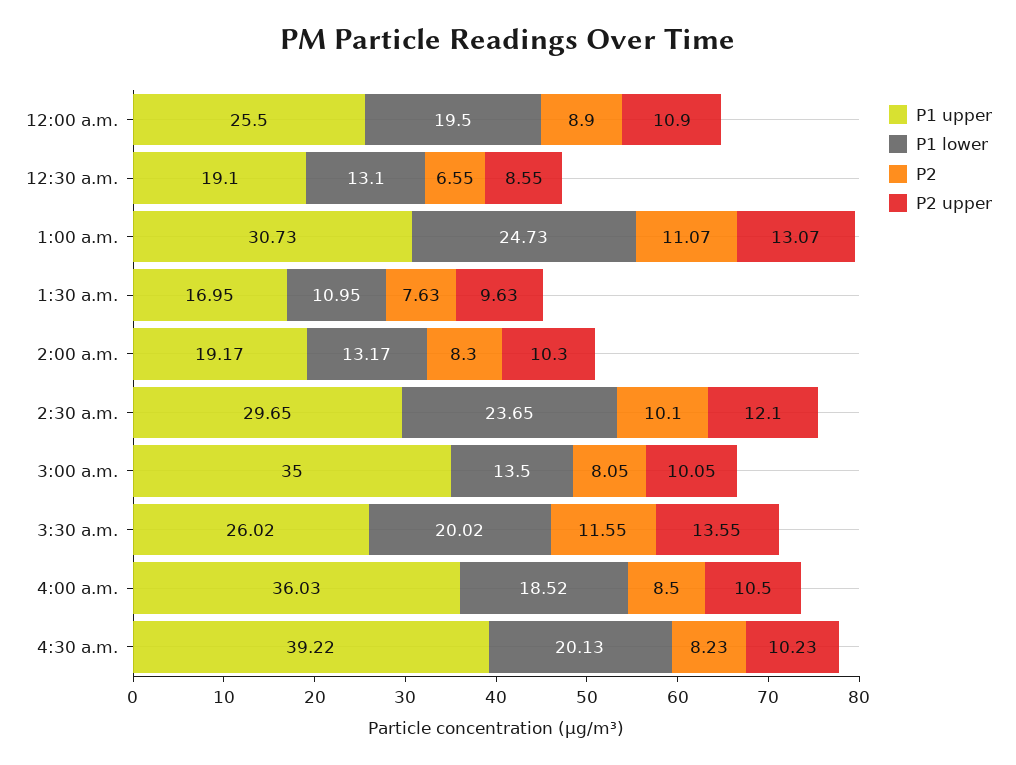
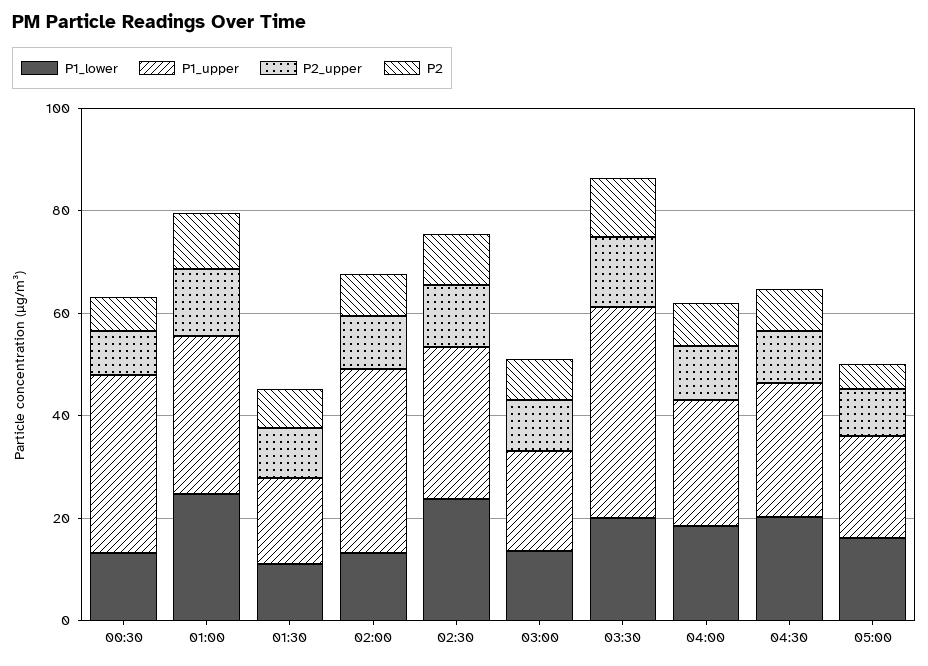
P1 upper, 12:00 a.m.: 25.5 -> none
P1 lower, 12:00 a.m.: 19.5 -> none
P2, 12:00 a.m.: 8.9 -> none
P2 upper, 12:00 a.m.: 10.9 -> none
P1 upper, 12:30 a.m.: 19.1 -> 35
P1 upper, 2:00 a.m.: 19.17 -> 35
P1 upper, 3:00 a.m.: 35 -> 20
P1 upper, 3:30 a.m.: 26.02 -> 40
P1 upper, 4:00 a.m.: 36.03 -> 25
P1 upper, 4:30 a.m.: 39.22 -> 25
P1 lower, 05:00: none -> 15
P1 upper, 05:00: none -> 20
P2 upper, 05:00: none -> 10
P2, 05:00: none -> 5

